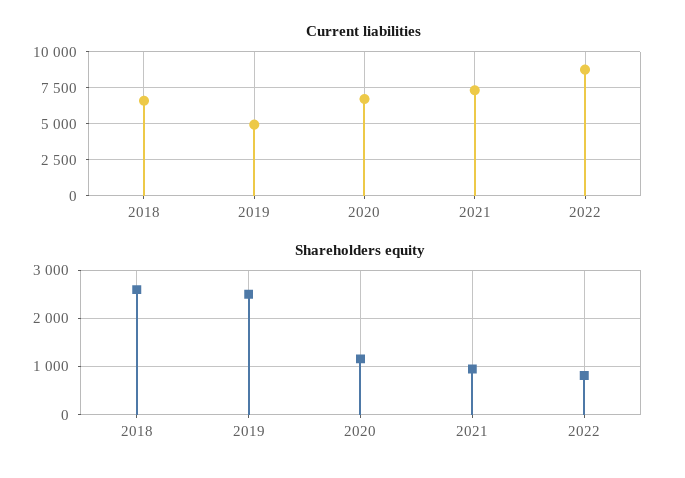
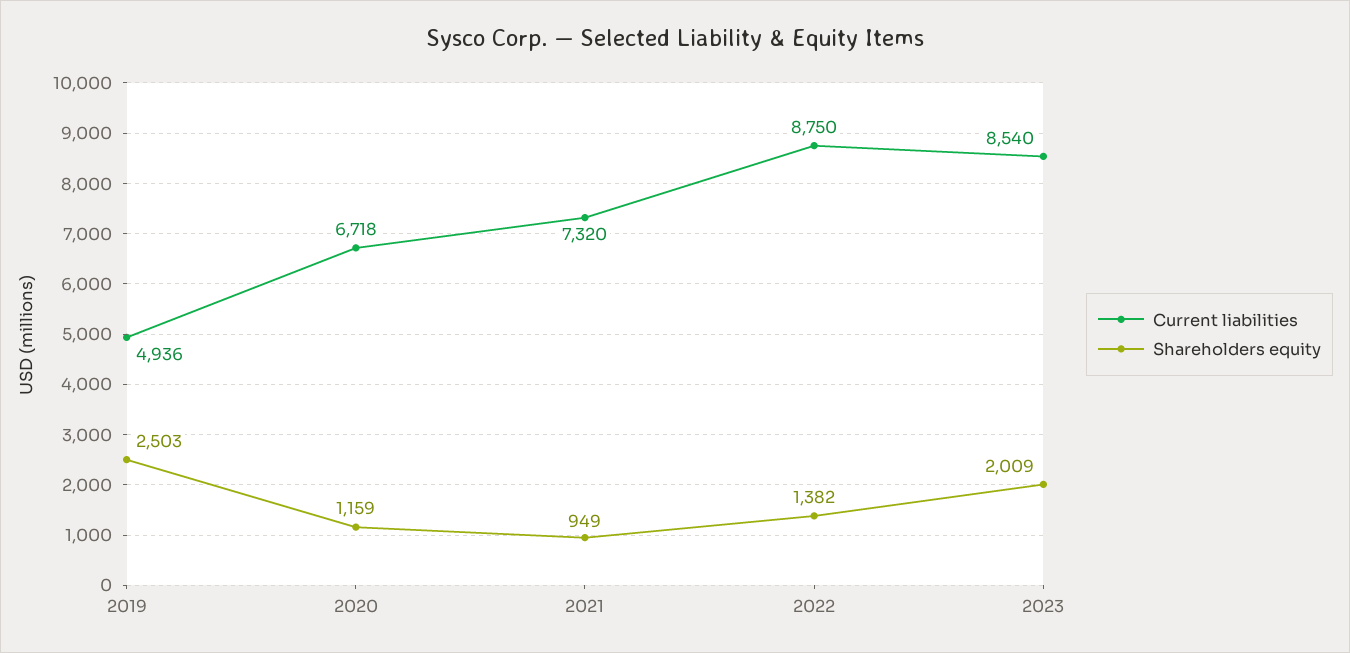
Current liabilities, 2018: 6500 -> none
Shareholders equity, 2018: 2600 -> none
Shareholders equity, 2022: 800 -> 1382
Current liabilities, 2023: none -> 8540
Shareholders equity, 2023: none -> 2009

